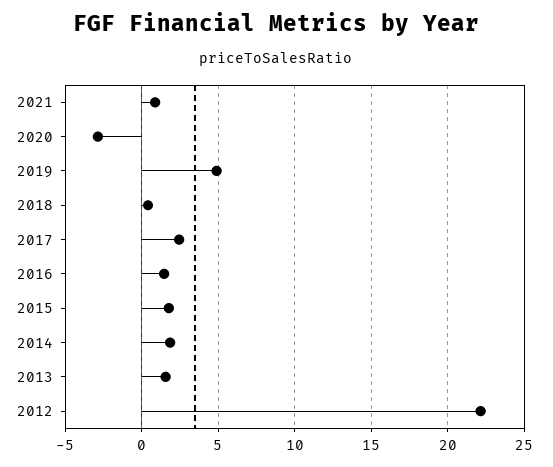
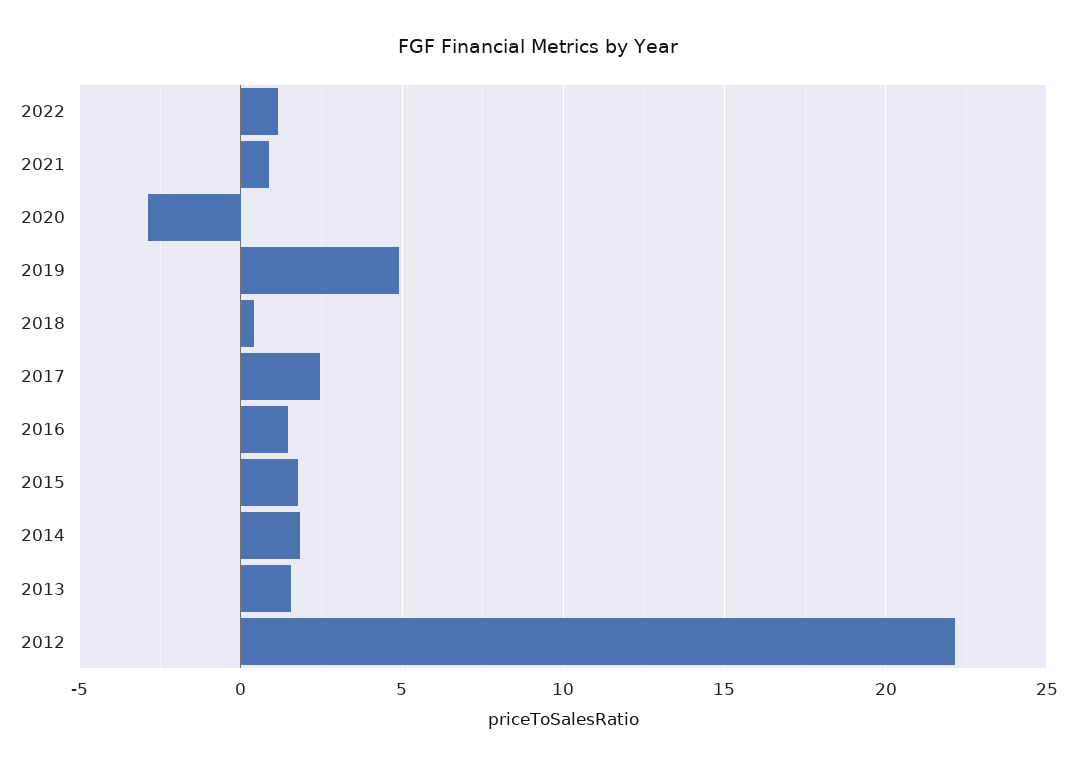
2022: none -> 1

